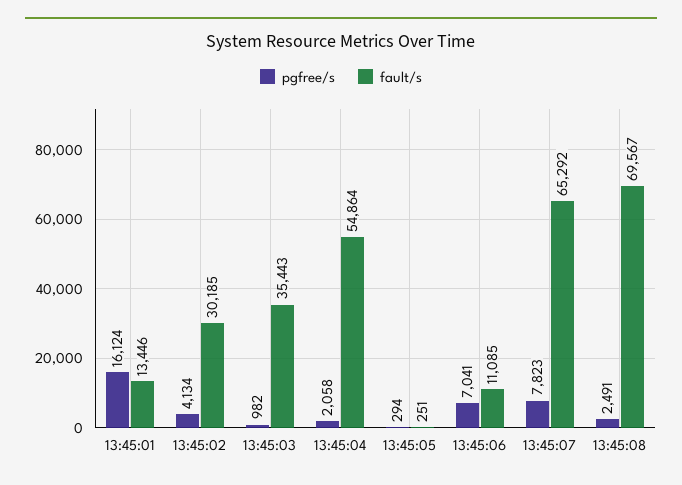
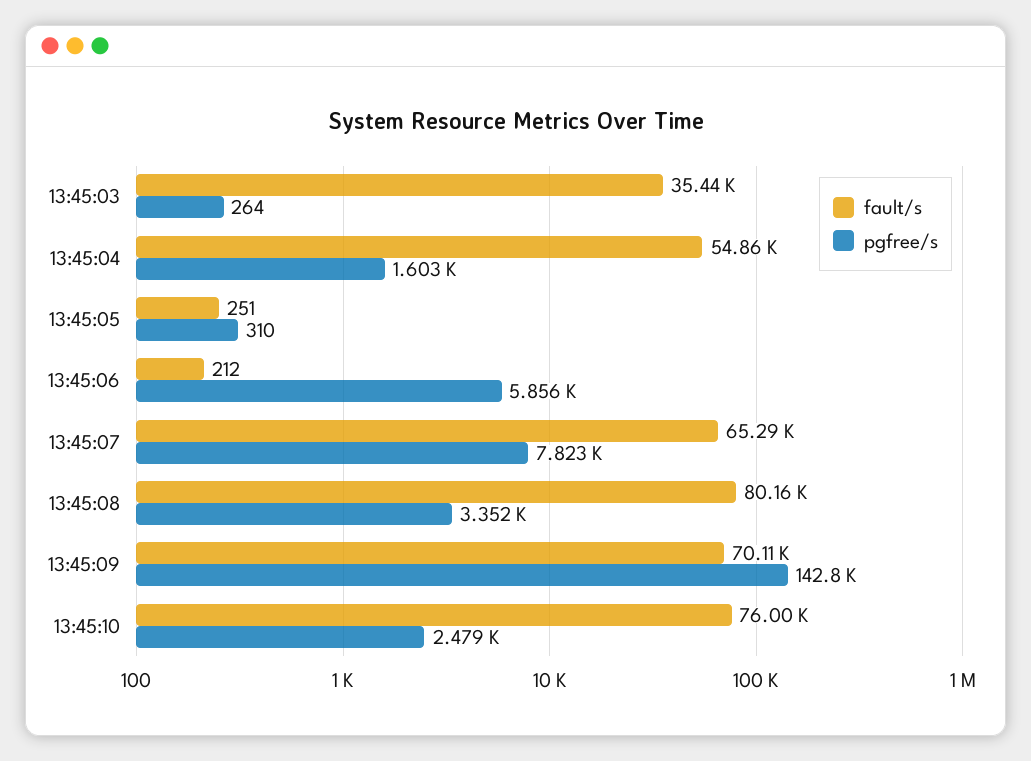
pgfree/s, 13:45:01: 16124 -> none
fault/s, 13:45:01: 13446 -> none
pgfree/s, 13:45:02: 4134 -> none
fault/s, 13:45:02: 30185 -> none
pgfree/s, 13:45:03: 982 -> 264
pgfree/s, 13:45:04: 2058 -> 1603
pgfree/s, 13:45:05: 294 -> 310
pgfree/s, 13:45:06: 7041 -> 5856
fault/s, 13:45:06: 11085 -> 212
pgfree/s, 13:45:08: 2491 -> 3352
fault/s, 13:45:08: 69567 -> 80160
fault/s, 13:45:09: none -> 70110
pgfree/s, 13:45:09: none -> 142800
fault/s, 13:45:10: none -> 76000
pgfree/s, 13:45:10: none -> 2479

